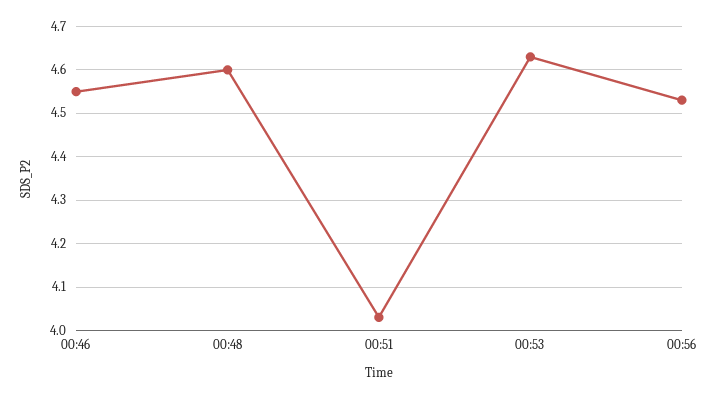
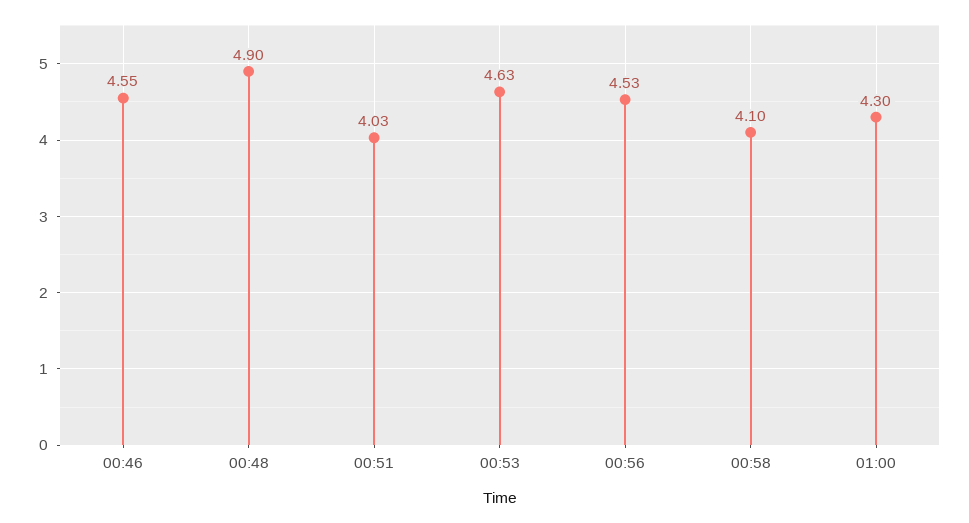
00:48: 4.6 -> 4.9
00:58: none -> 4.1
01:00: none -> 4.3

